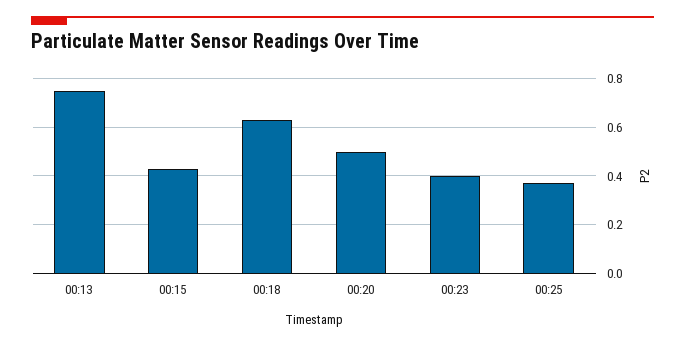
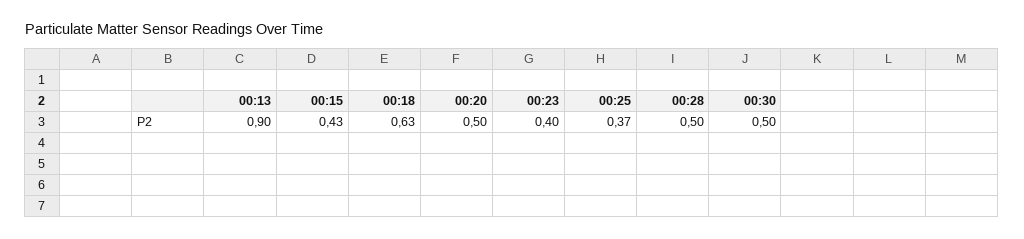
00:13: 0.75 -> 0.9
00:28: none -> 0.5
00:30: none -> 0.5

